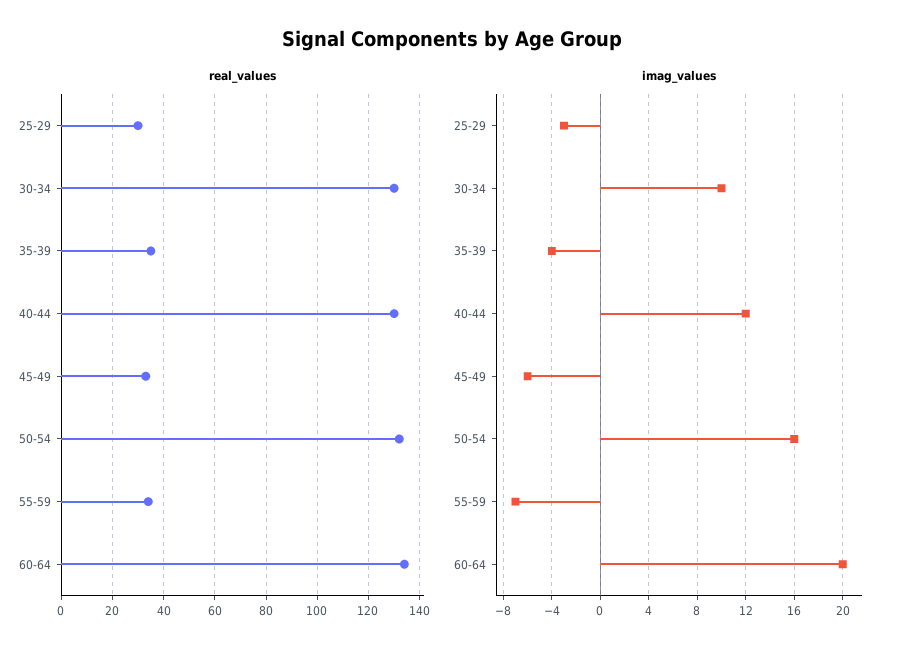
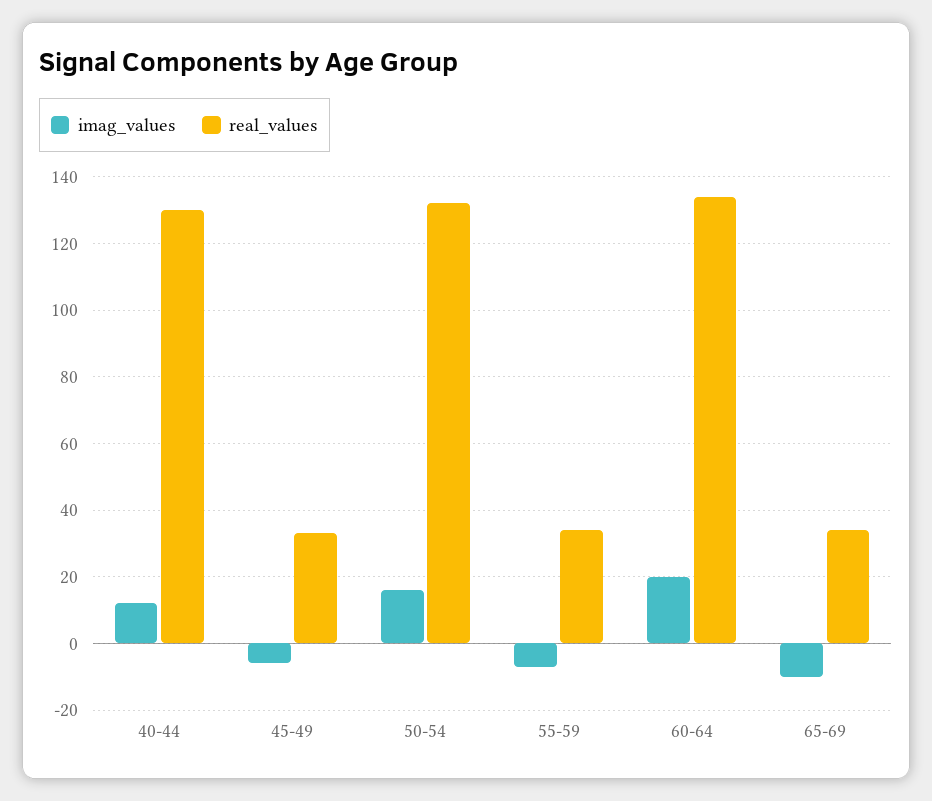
real_values, 25-29: 30 -> none
real_values, 30-34: 130 -> none
real_values, 35-39: 35 -> none
imag_values, 25-29: -3 -> none
imag_values, 30-34: 10 -> none
imag_values, 35-39: -4 -> none
imag_values, 65-69: none -> -10
real_values, 65-69: none -> 35

